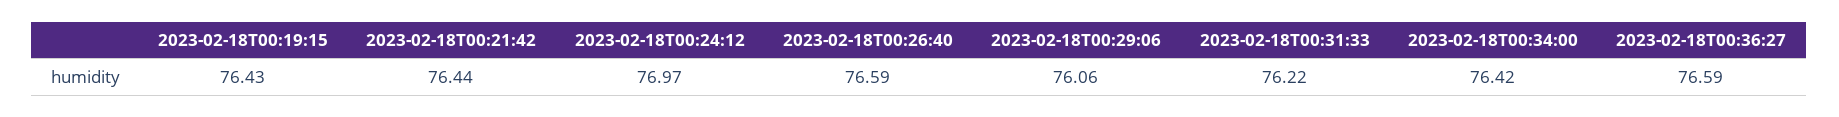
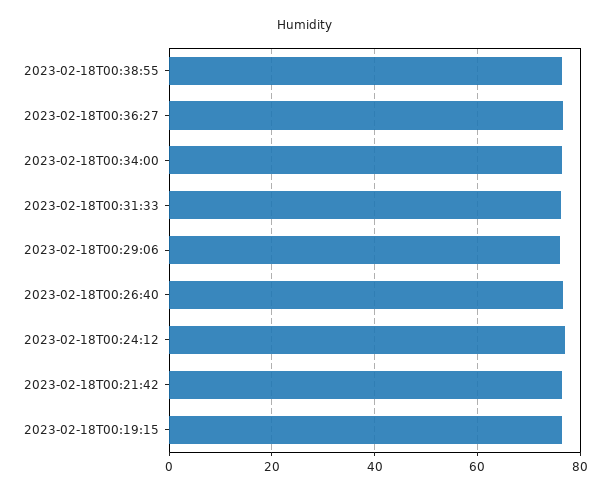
2023-02-18T00:38:55: none -> 76

